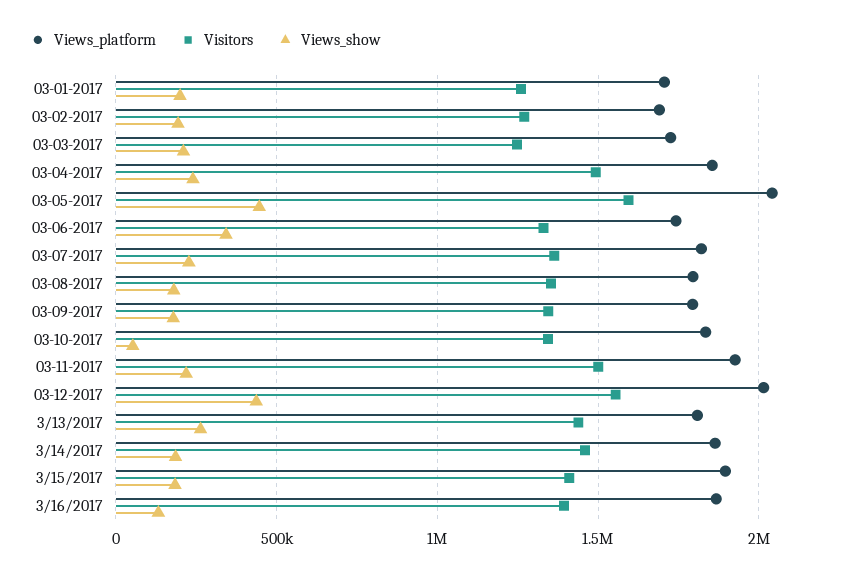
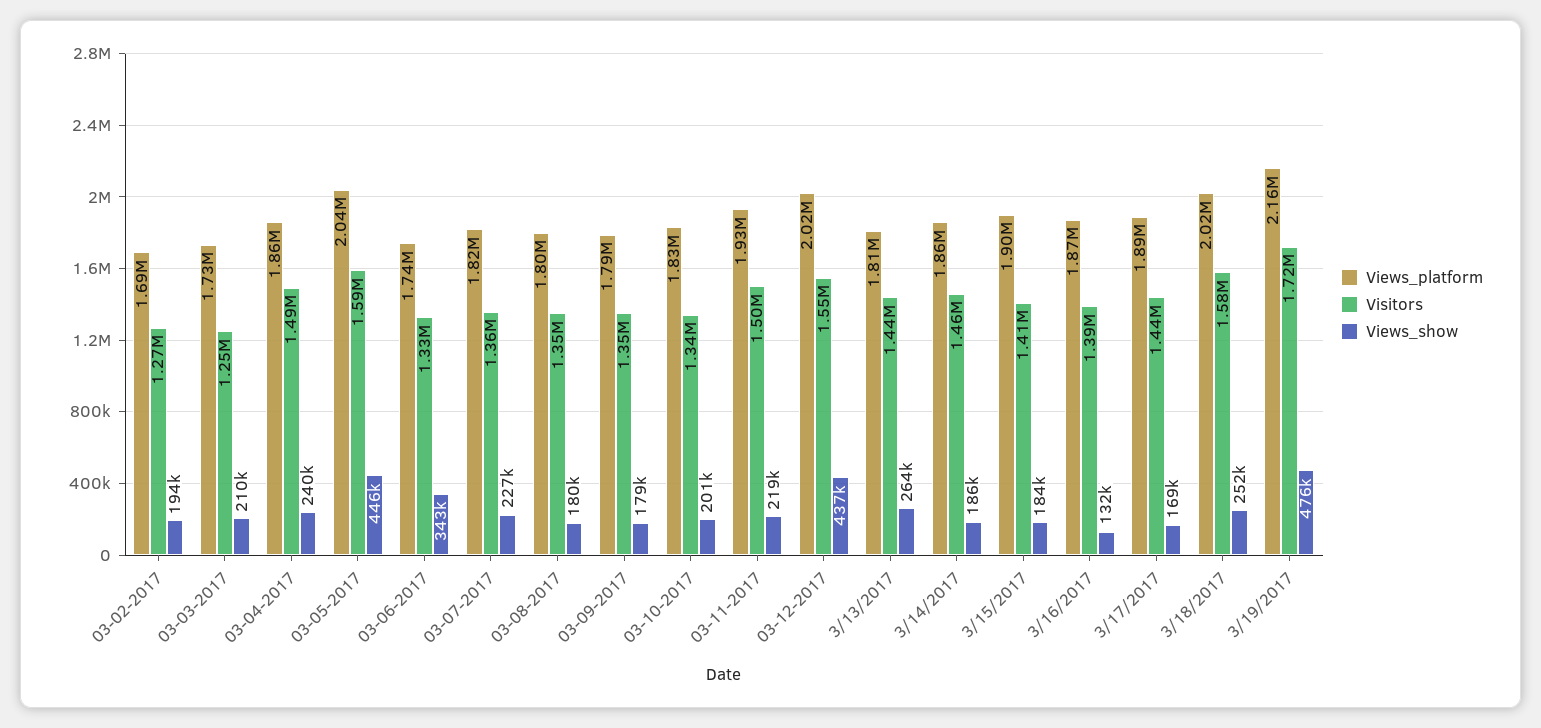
Views_platform, 03-01-2017: 1700000 -> none
Visitors, 03-01-2017: 1250000 -> none
Views_show, 03-01-2017: 200000 -> none
Views_show, 03-10-2017: 50000 -> 201000
Views_platform, 3/17/2017: none -> 1890000
Visitors, 3/17/2017: none -> 1440000
Views_show, 3/17/2017: none -> 169000
Views_platform, 3/18/2017: none -> 2020000
Visitors, 3/18/2017: none -> 1580000
Views_show, 3/18/2017: none -> 252000
Views_platform, 3/19/2017: none -> 2160000
Visitors, 3/19/2017: none -> 1720000
Views_show, 3/19/2017: none -> 476000

